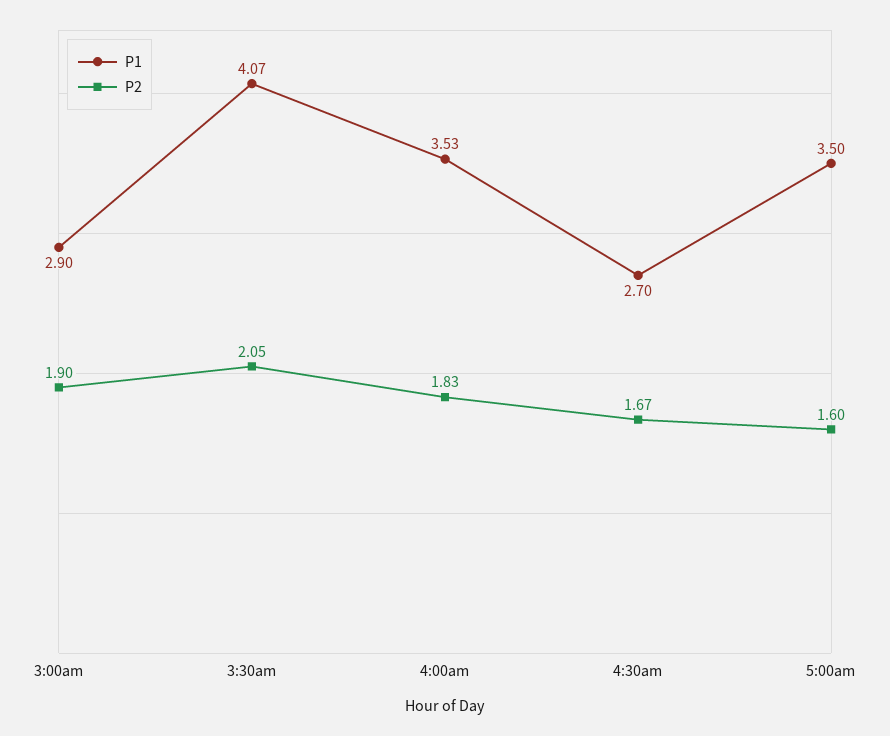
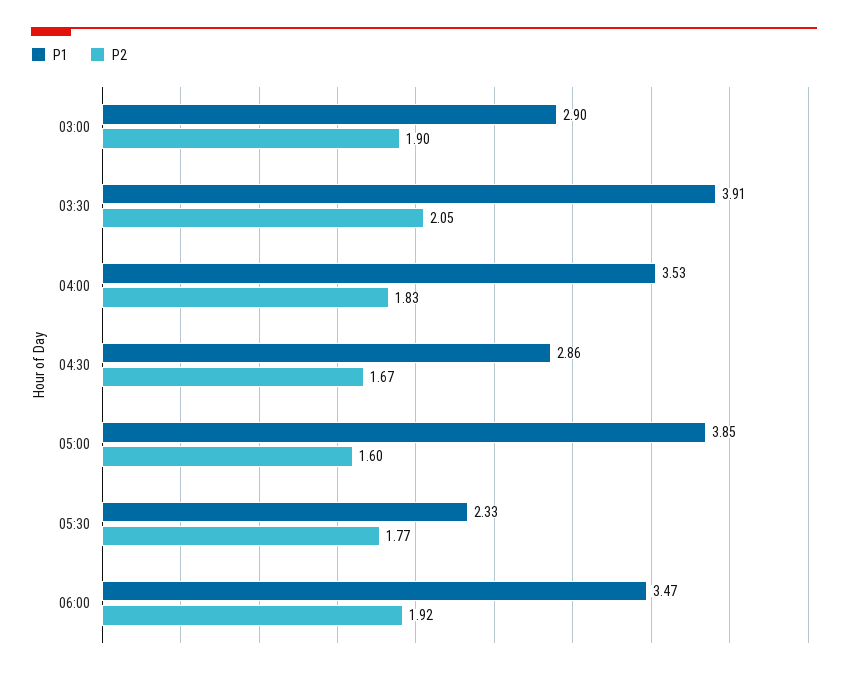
P1, 3:30am: 4.07 -> 3.91
P1, 4:30am: 2.7 -> 2.86
P1, 5:00am: 3.5 -> 3.85
P1, 05:30: none -> 2.33
P2, 05:30: none -> 1.77
P1, 06:00: none -> 3.47
P2, 06:00: none -> 1.92

